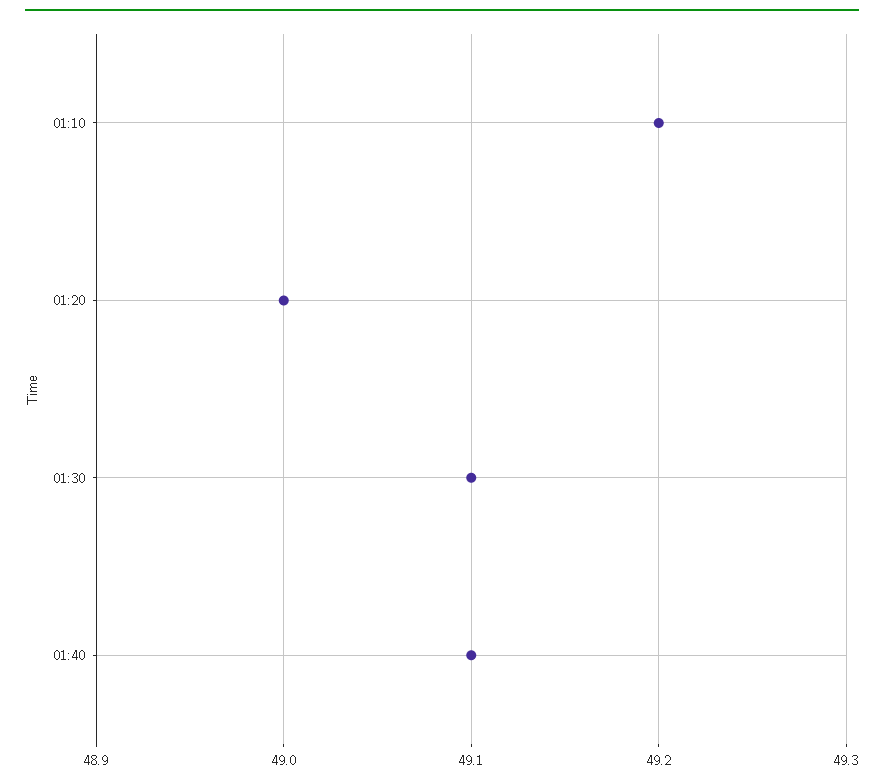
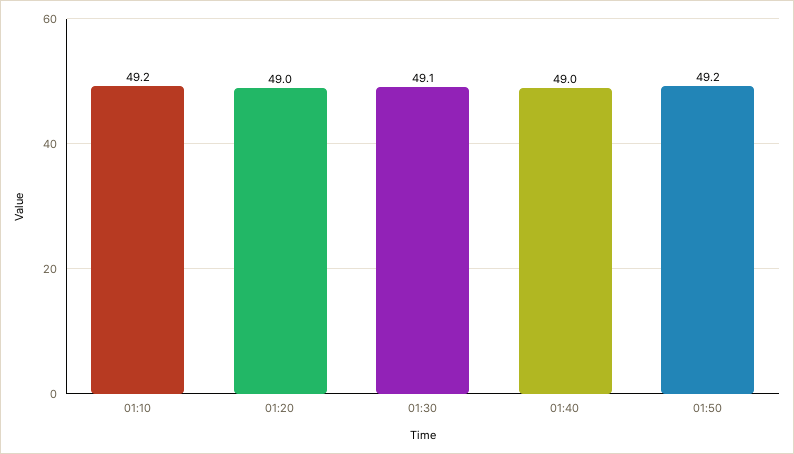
01:40: 49.1 -> 49
01:50: none -> 49.2

